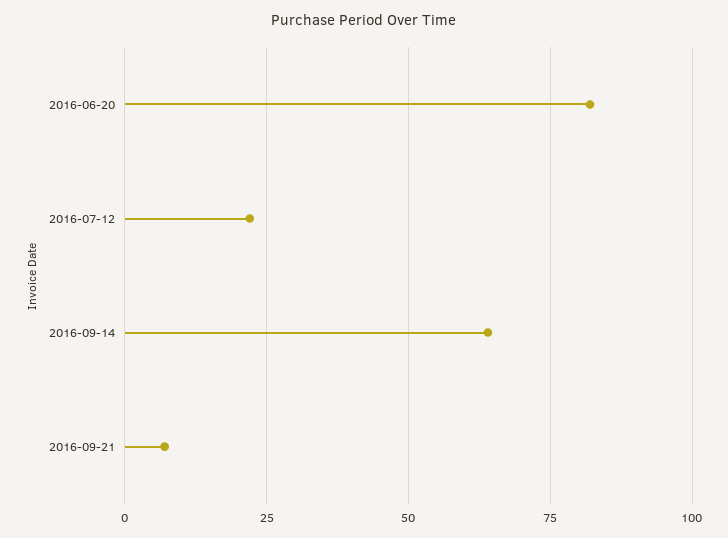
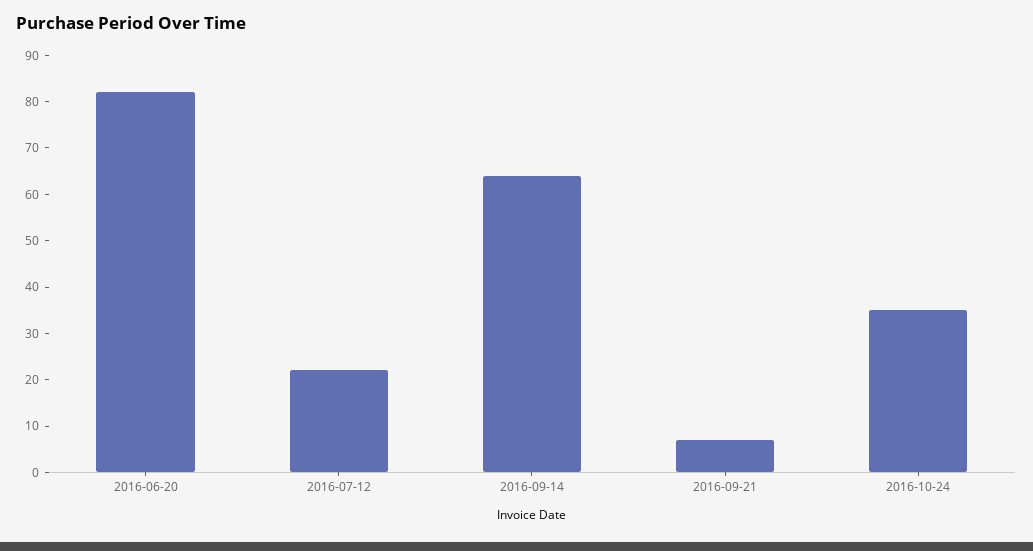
2016-10-24: none -> 35

